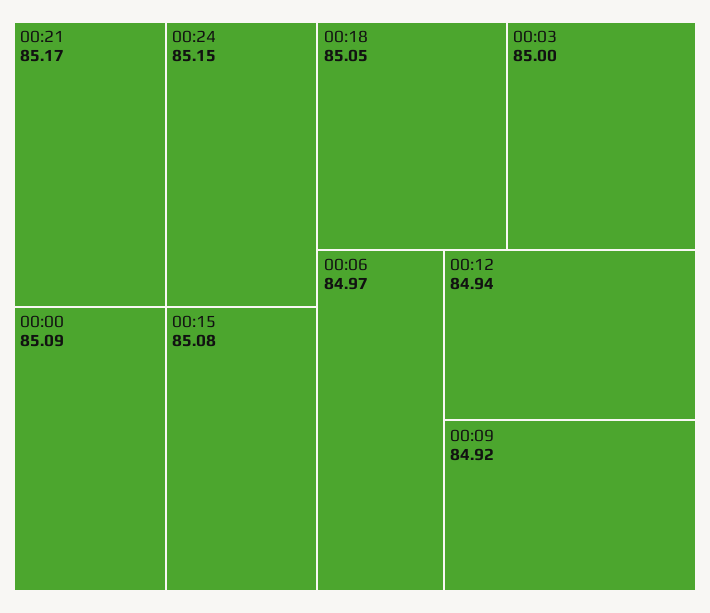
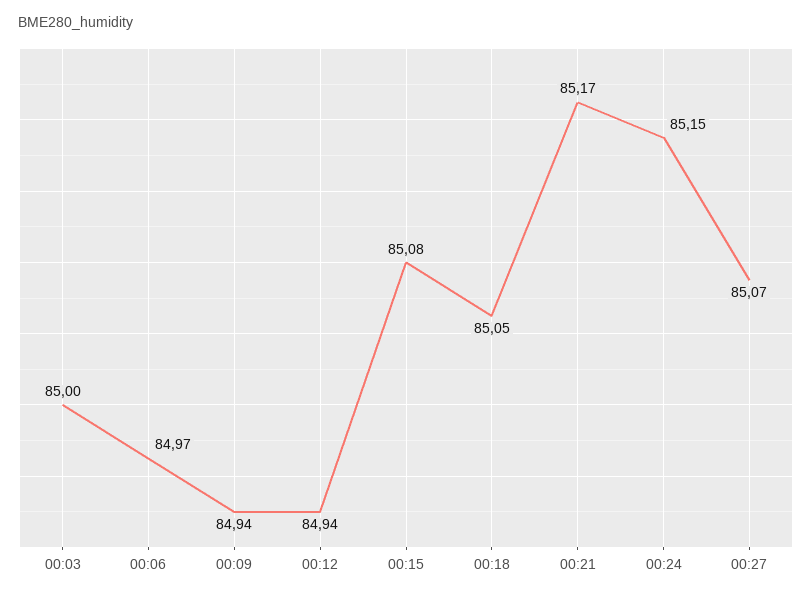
00:00: 85.09 -> none
00:09: 84.92 -> 84.94
00:27: none -> 85.07

